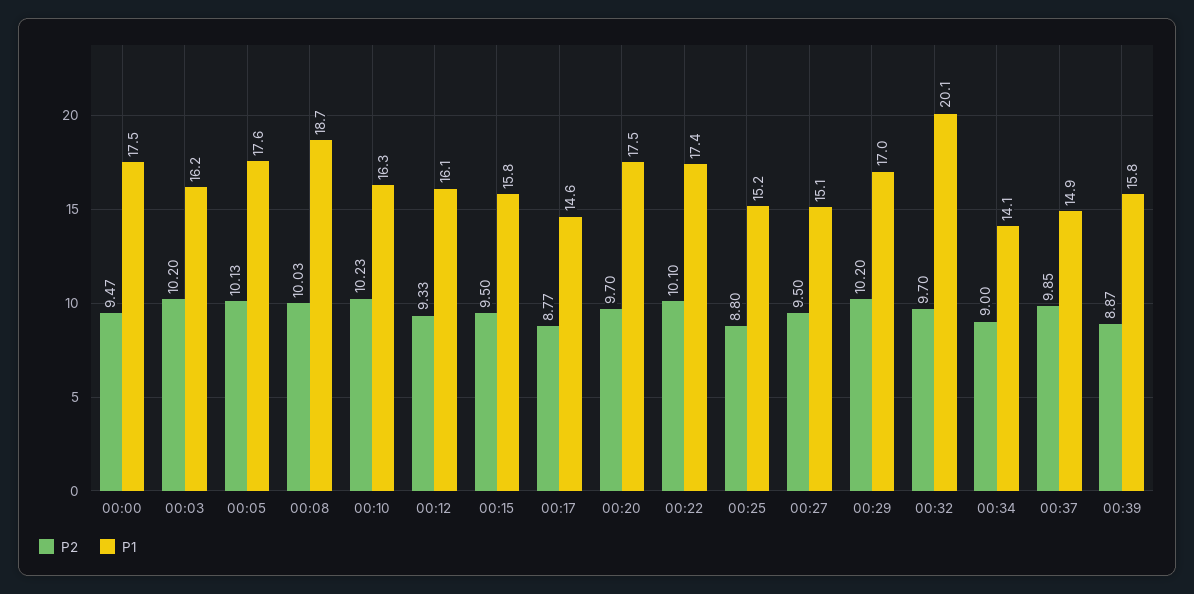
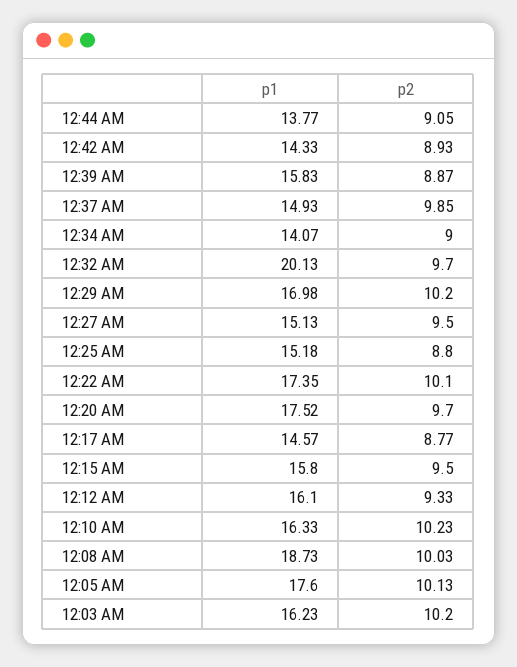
P2, 00:00: 9.47 -> none
P1, 00:00: 17.5 -> none
P1, 12:44 AM: none -> 13.77
P2, 12:44 AM: none -> 9.05
P1, 12:42 AM: none -> 14.33
P2, 12:42 AM: none -> 8.93

